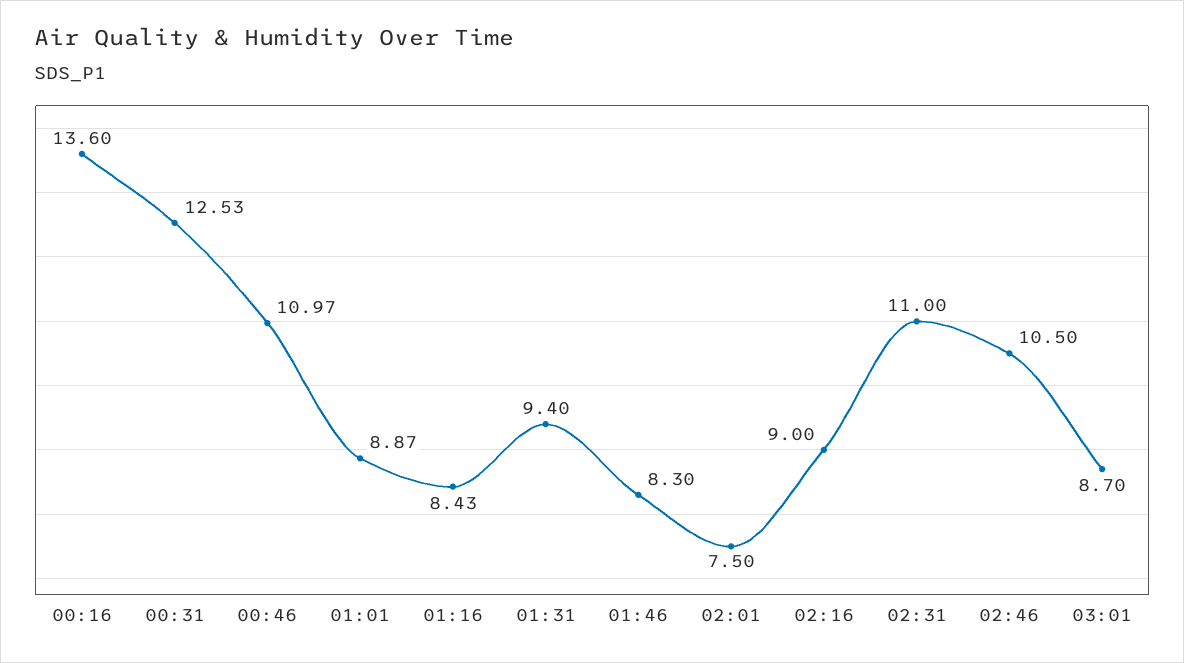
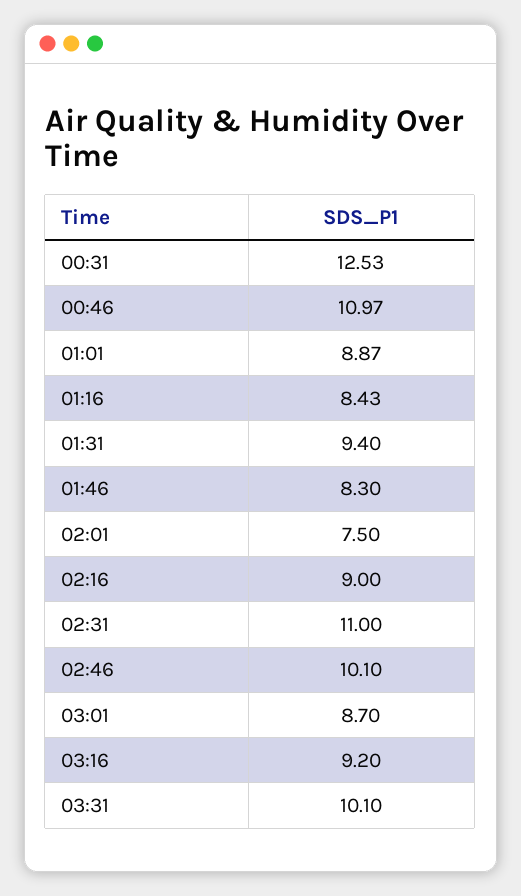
00:16: 13.6 -> none
02:46: 10.5 -> 10.1
03:16: none -> 9.2
03:31: none -> 10.1

